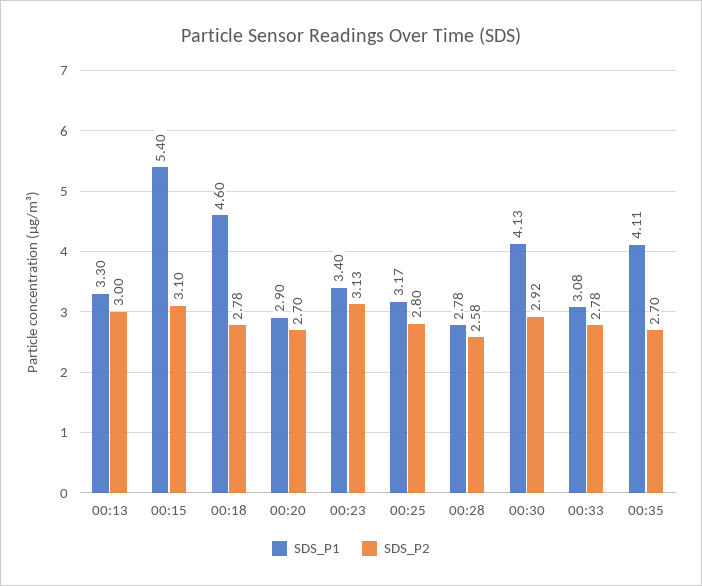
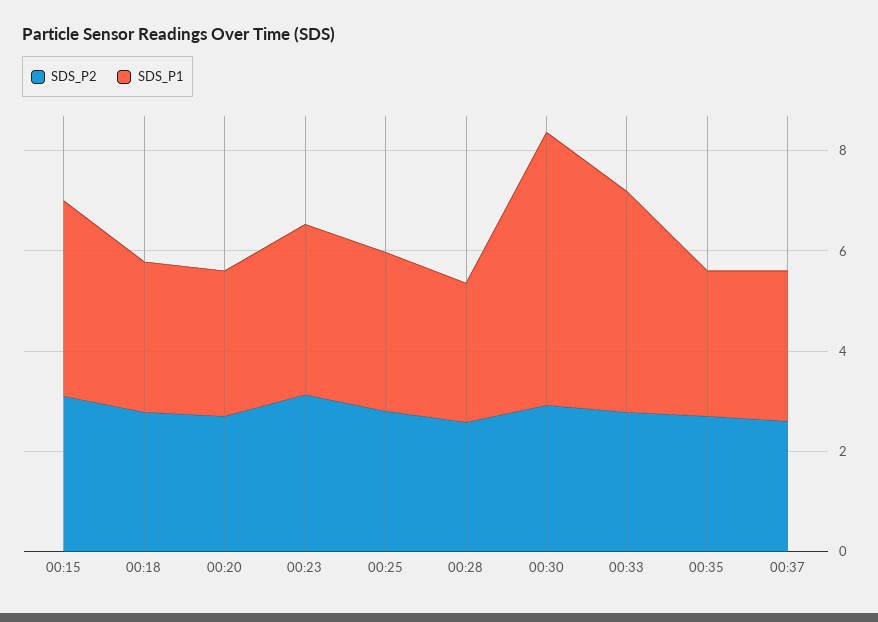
SDS_P1, 00:13: 3.3 -> none
SDS_P2, 00:13: 3 -> none
SDS_P1, 00:15: 5.4 -> 4
SDS_P1, 00:18: 4.6 -> 3
SDS_P1, 00:30: 4.13 -> 5.5
SDS_P1, 00:33: 3.08 -> 4.5
SDS_P1, 00:35: 4.11 -> 3
SDS_P2, 00:37: none -> 2.5
SDS_P1, 00:37: none -> 3

